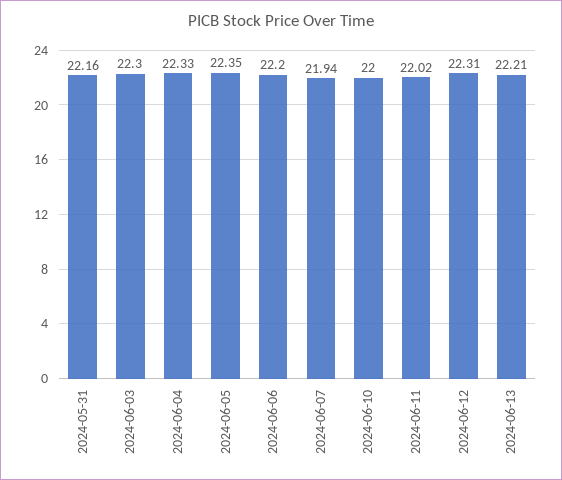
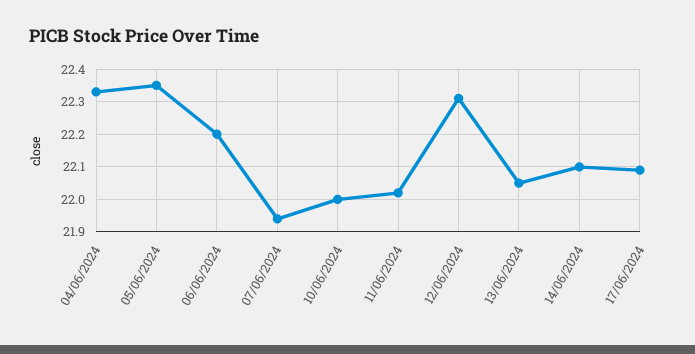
2024-05-31: 22.16 -> none
2024-06-03: 22.3 -> none
2024-06-13: 22.21 -> 22.05
14/06/2024: none -> 22.1
17/06/2024: none -> 22.1

